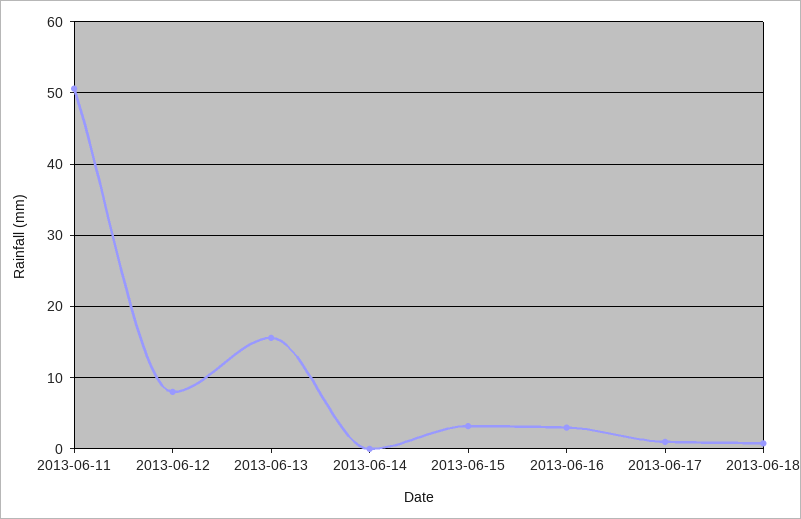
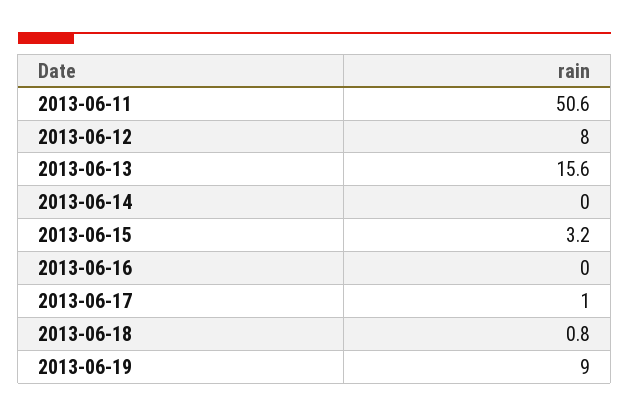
2013-06-16: 3 -> 0
2013-06-19: none -> 9

